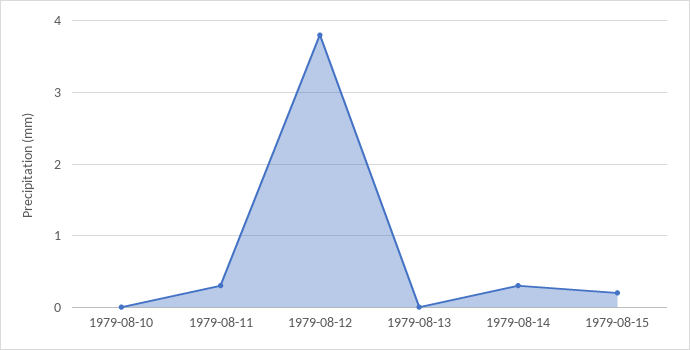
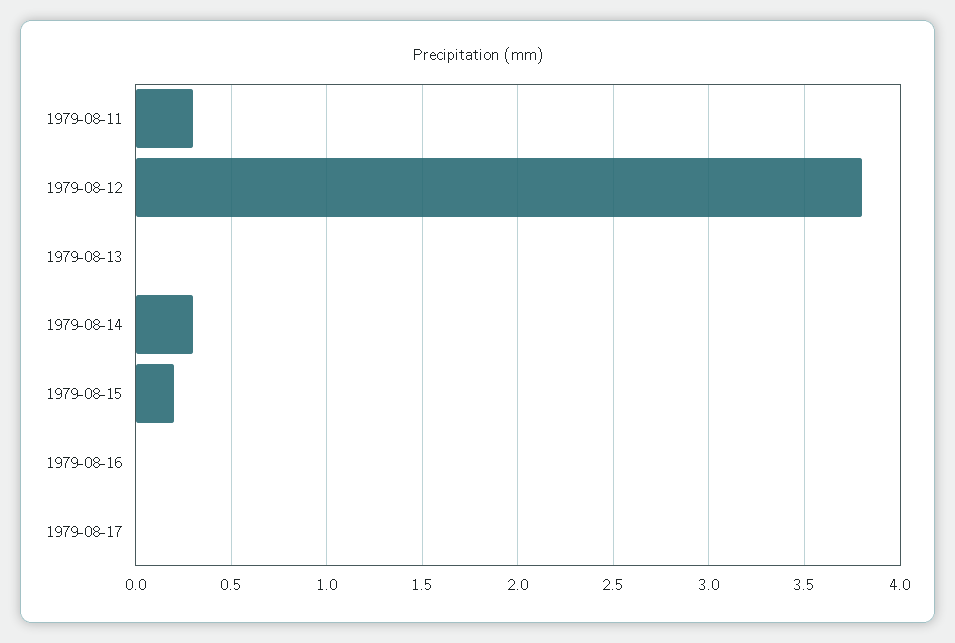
1979-08-10: 0 -> none
1979-08-16: none -> 0
1979-08-17: none -> 0

